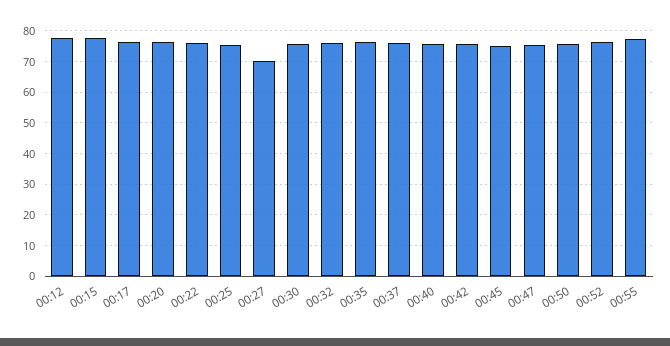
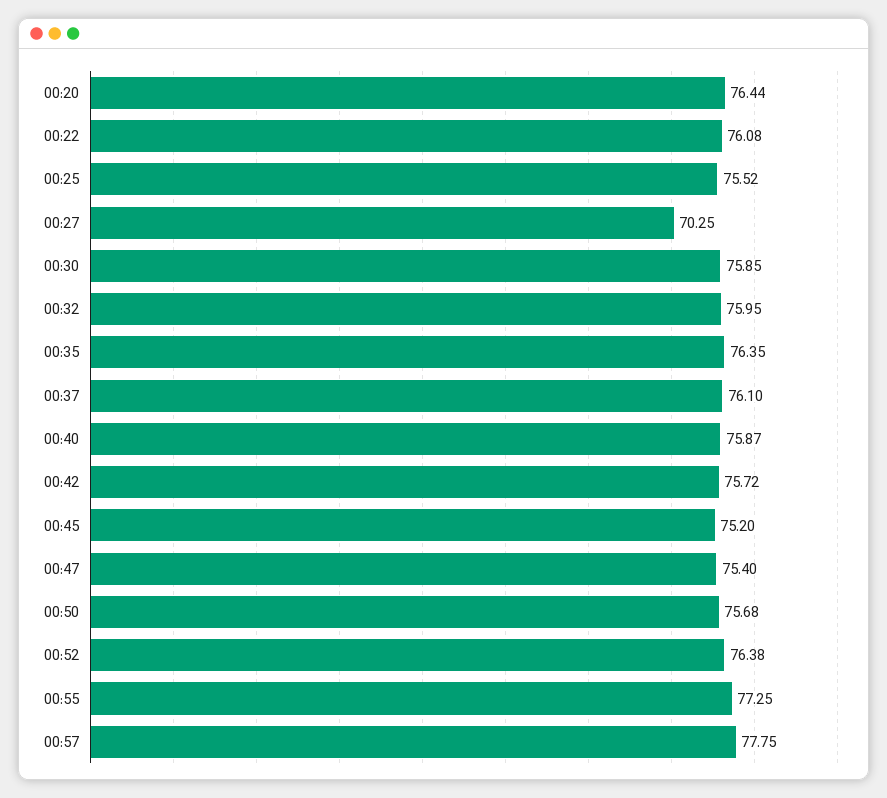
00:12: 78 -> none
00:15: 78 -> none
00:17: 76 -> none
00:57: none -> 77.75

